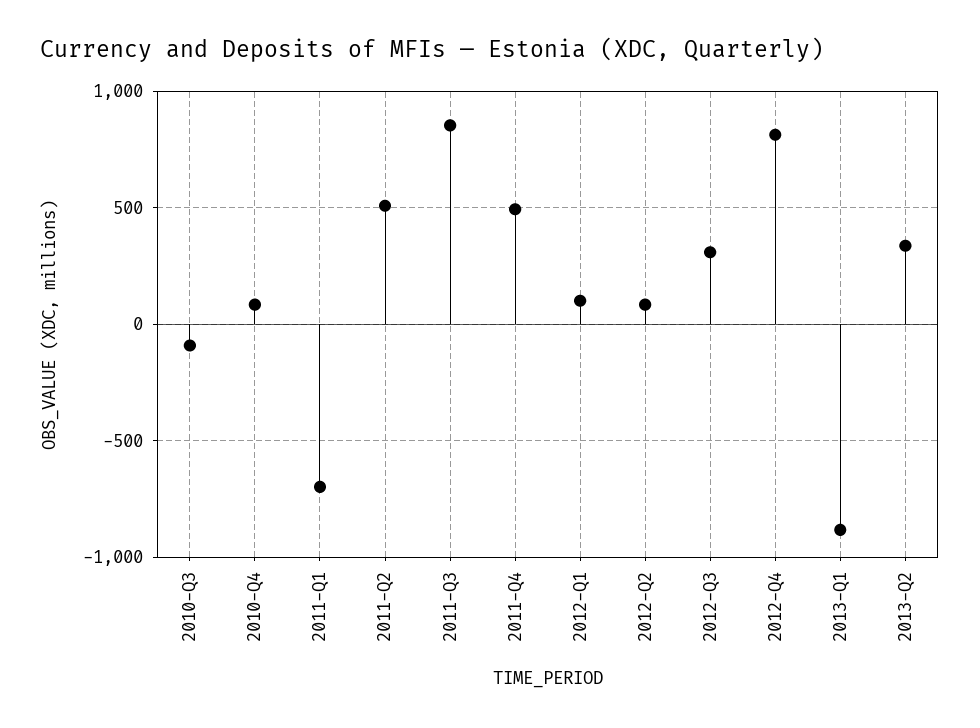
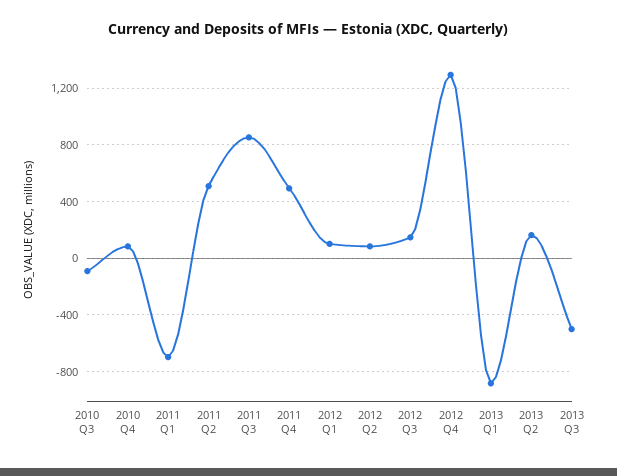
2012-Q3: 300 -> 150
2012-Q4: 800 -> 1300
2013-Q2: 350 -> 150
2013 Q3: none -> -500

